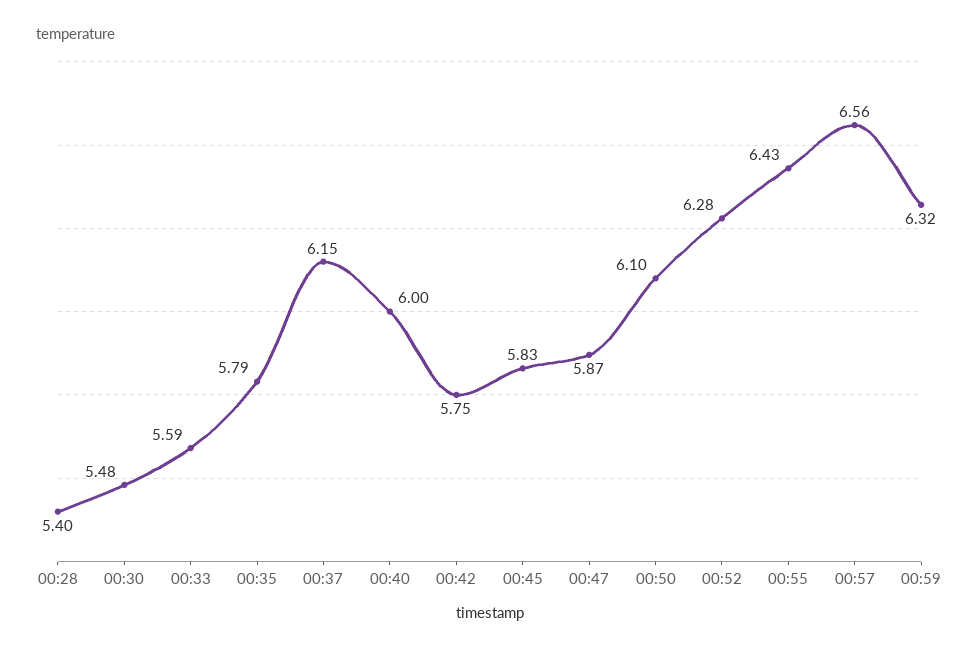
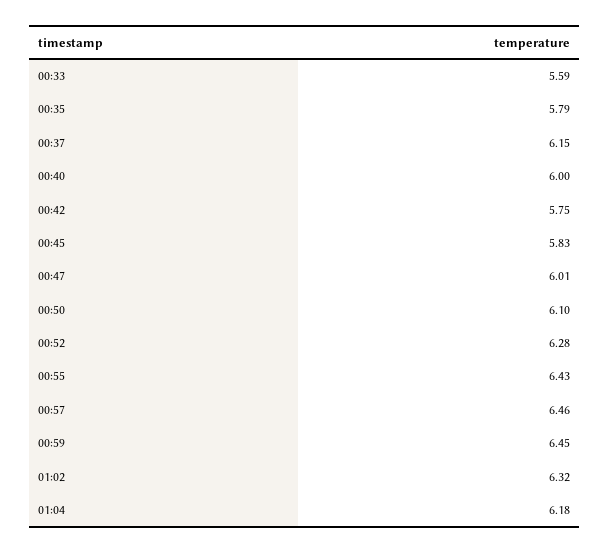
00:28: 5.4 -> none
00:30: 5.48 -> none
00:47: 5.87 -> 6.01
00:57: 6.56 -> 6.46
00:59: 6.32 -> 6.45
01:02: none -> 6.32
01:04: none -> 6.18

